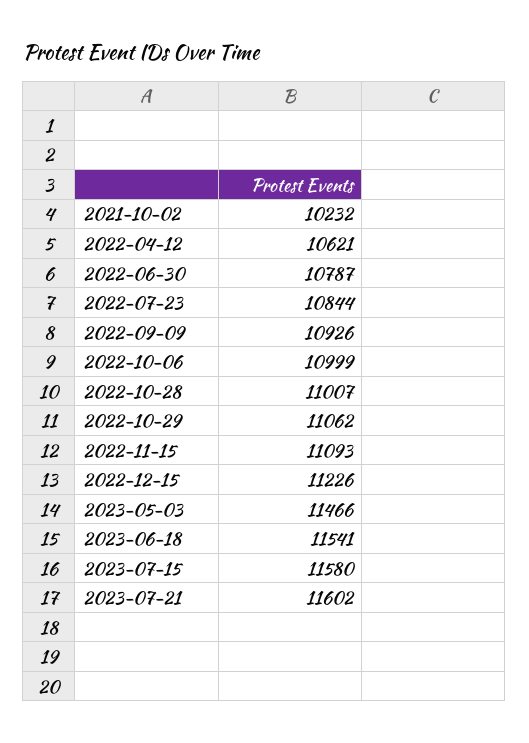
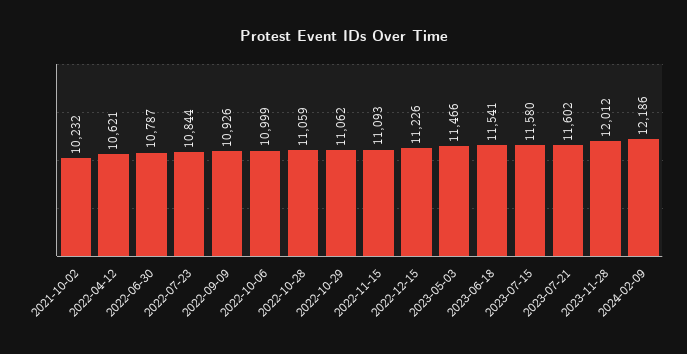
2022-10-28: 11007 -> 11059
2023-11-28: none -> 12012
2024-02-09: none -> 12186

